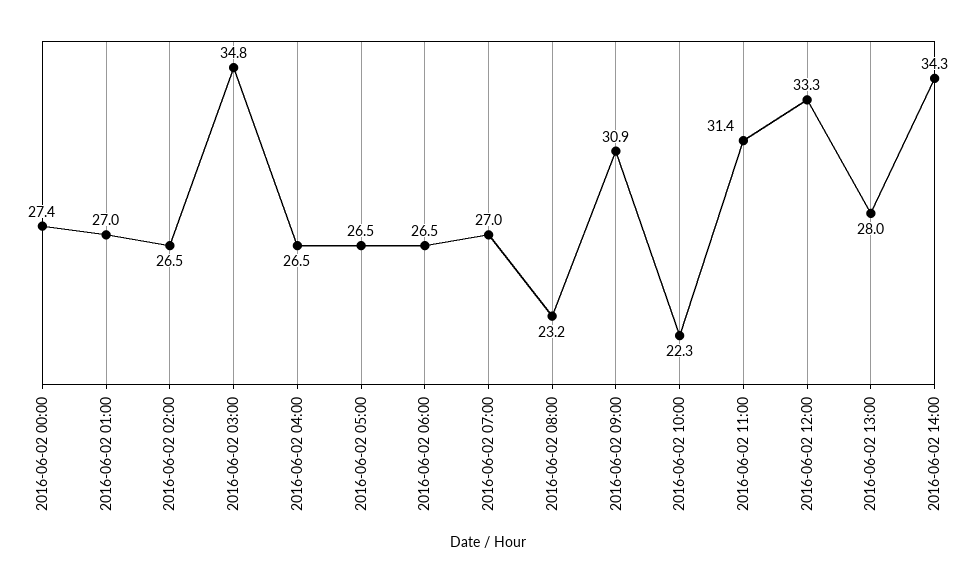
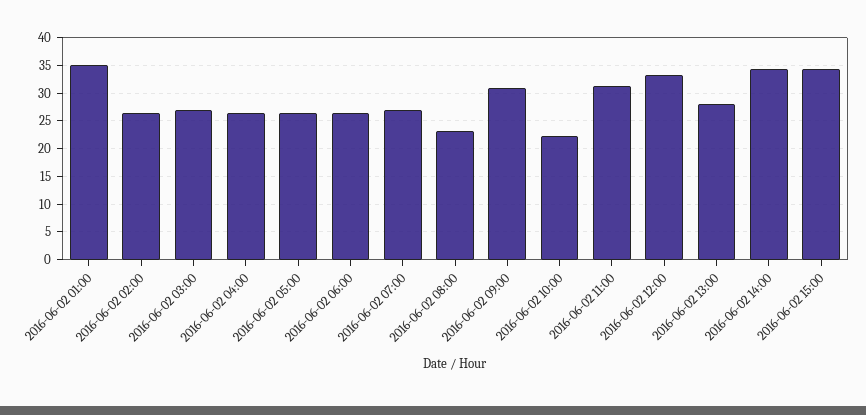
2016-06-02 00:00: 27.4 -> none
2016-06-02 01:00: 27 -> 35
2016-06-02 03:00: 34.8 -> 27.5
2016-06-02 15:00: none -> 35

